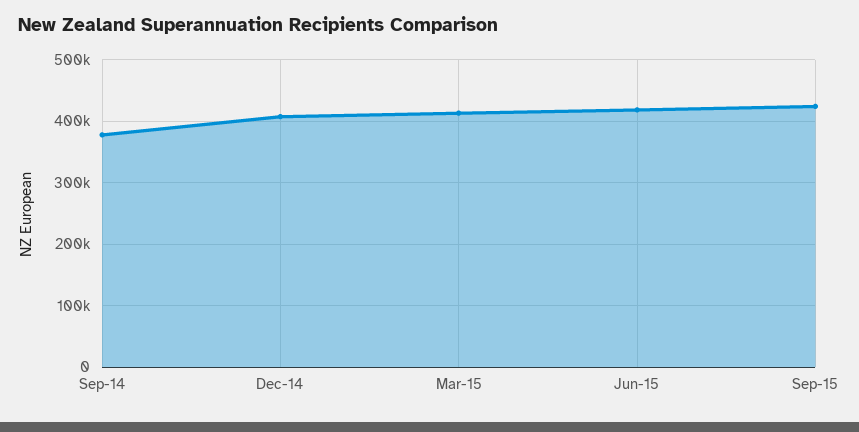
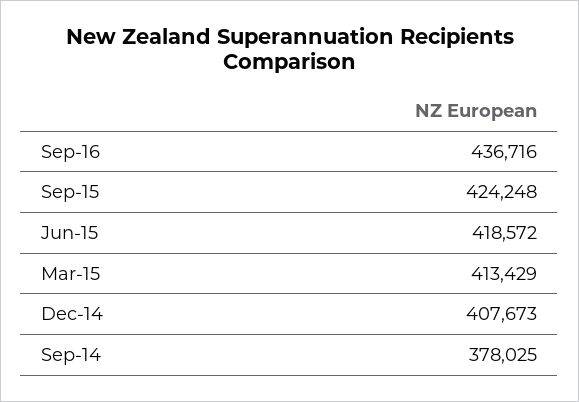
Sep-16: none -> 436716

